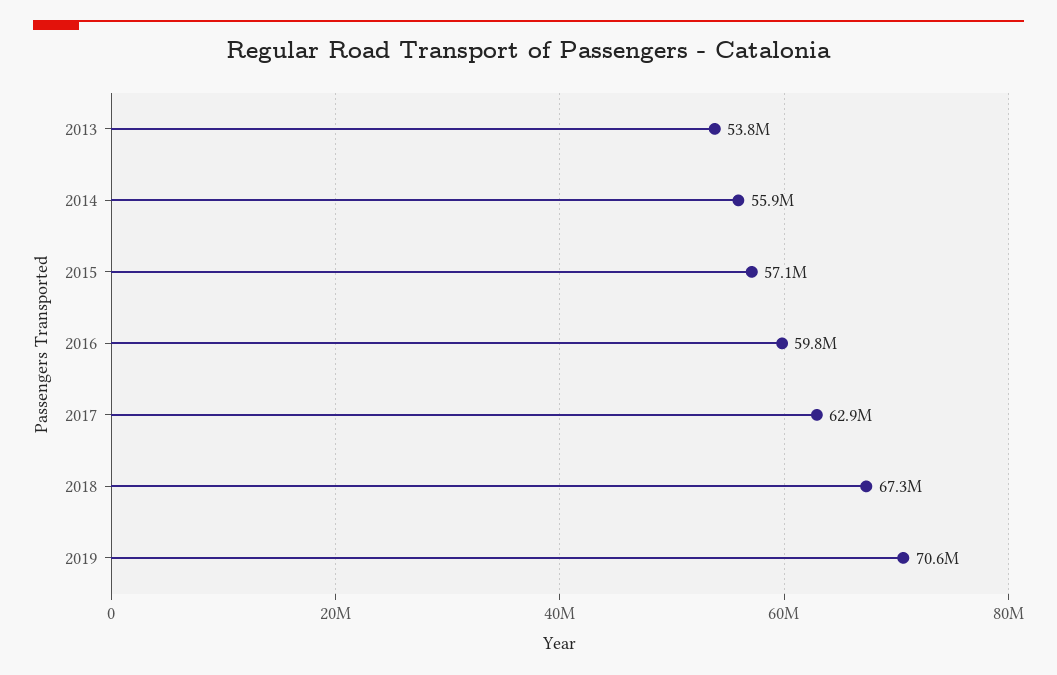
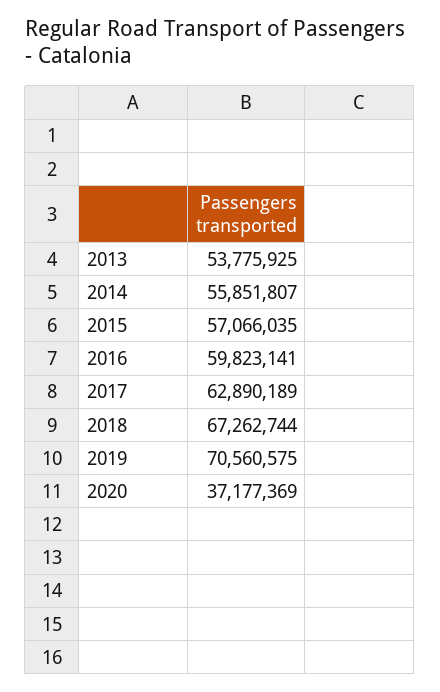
2020: none -> 37177369

